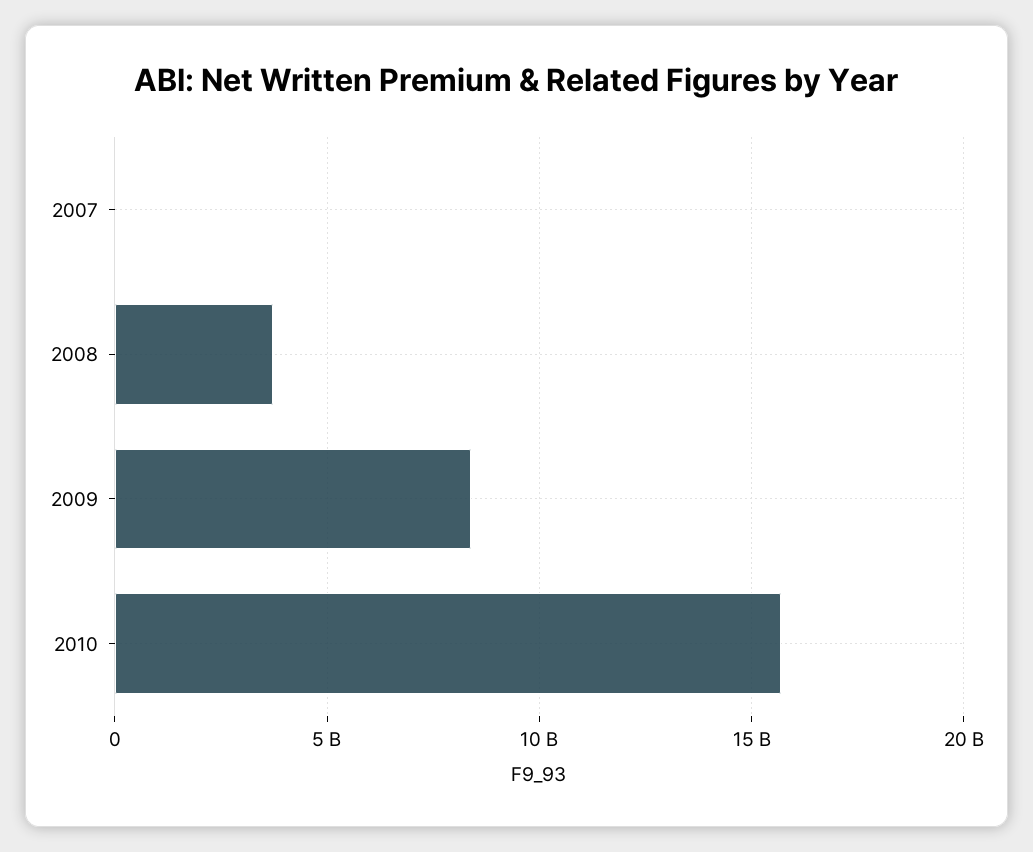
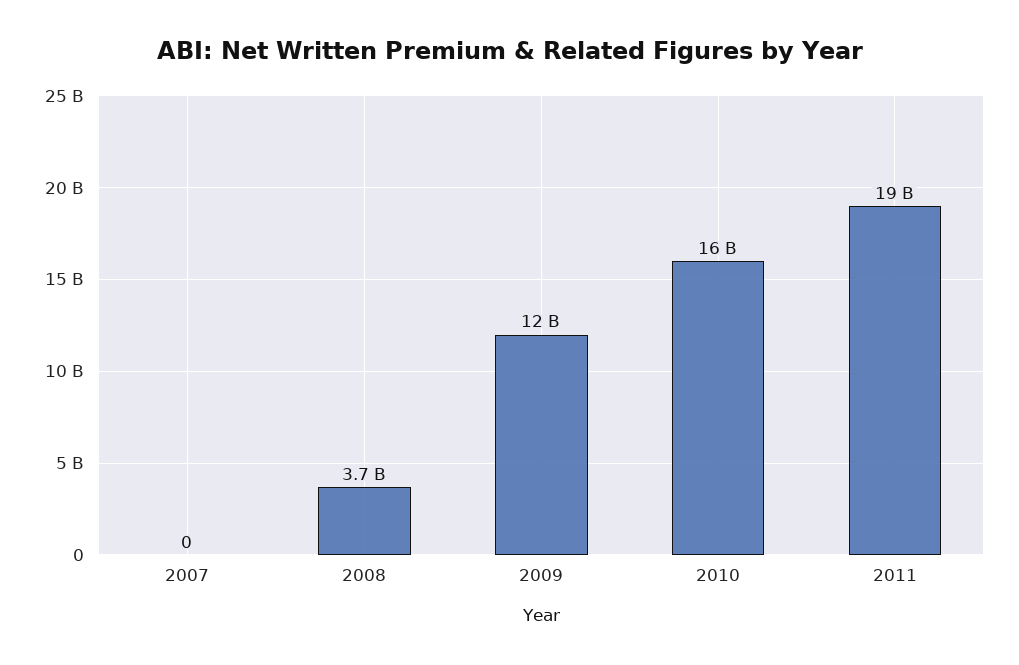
2009: 8500000000 -> 12000000000
2011: none -> 19000000000

